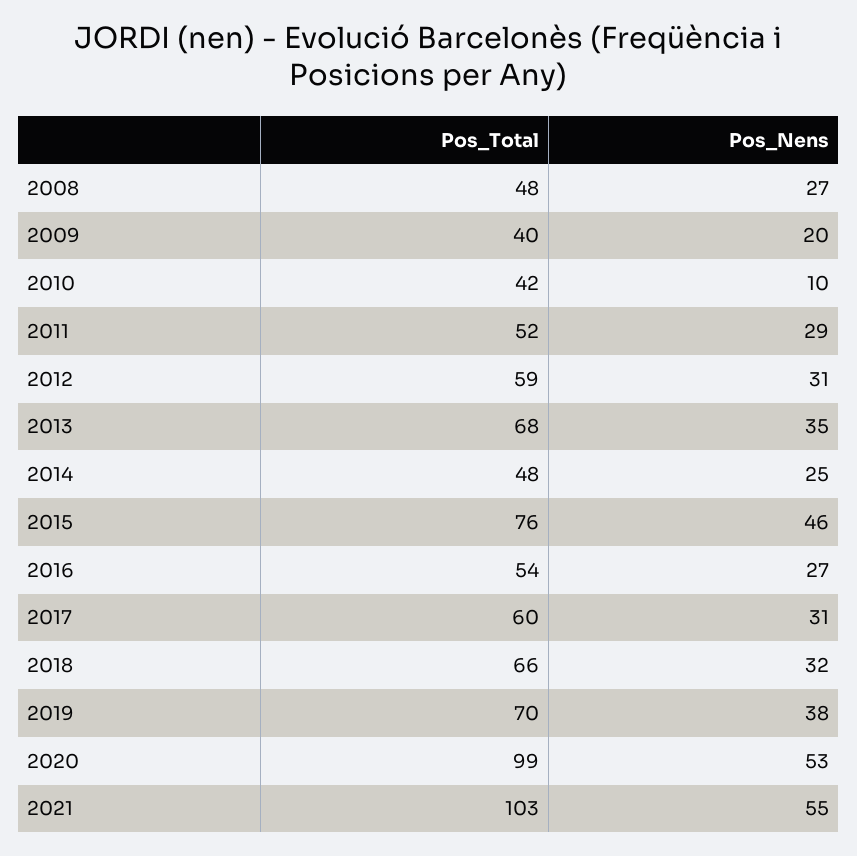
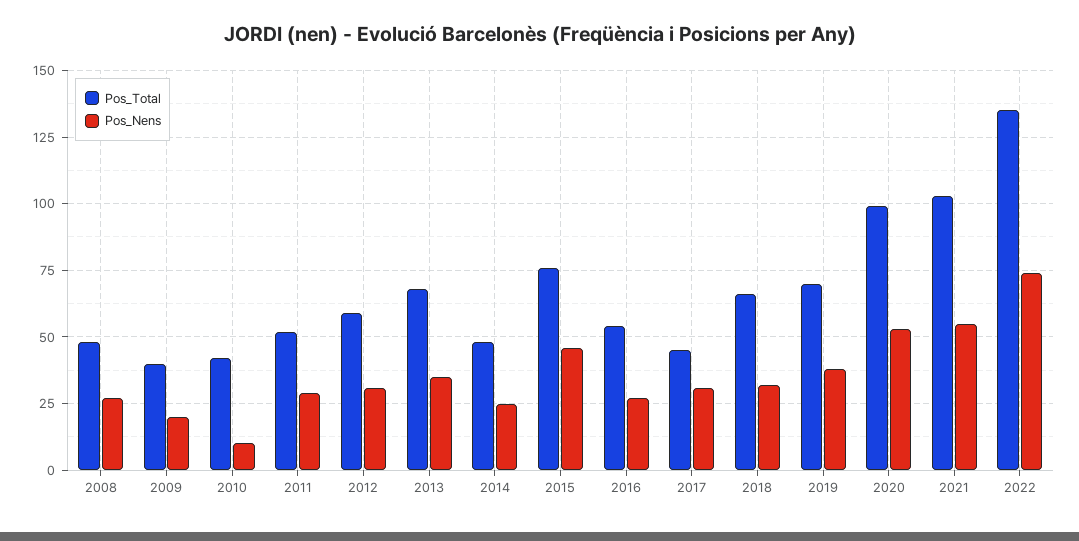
Pos_Total, 2017: 60 -> 45
Pos_Total, 2022: none -> 135
Pos_Nens, 2022: none -> 75

